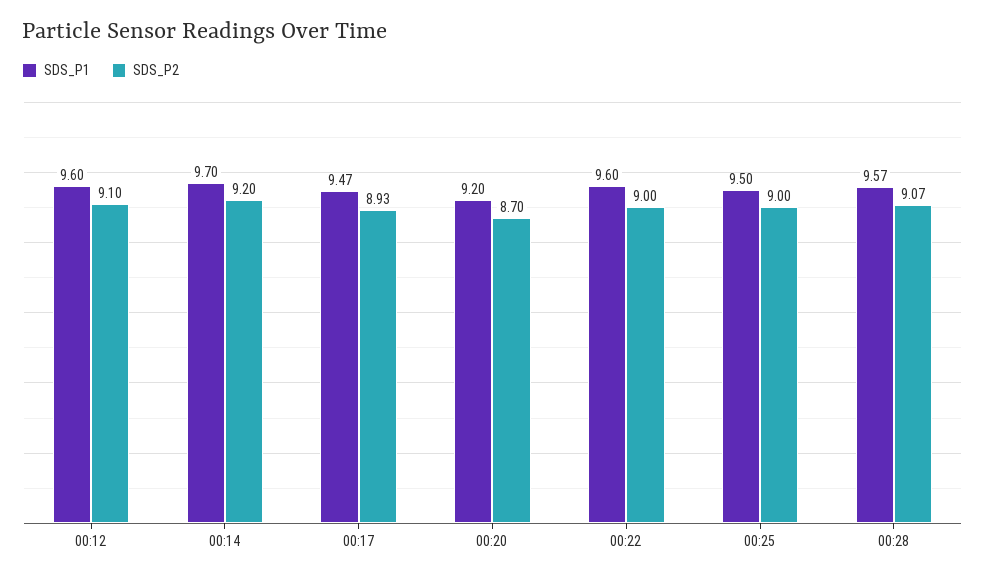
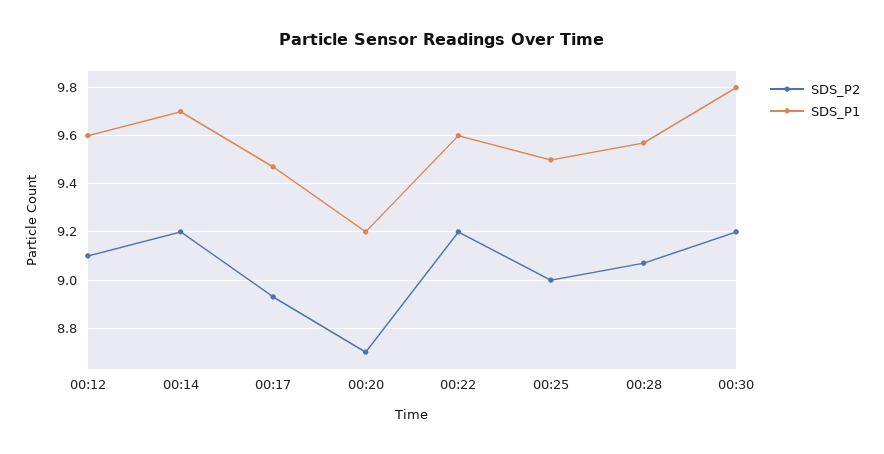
SDS_P2, 00:22: 9 -> 9.2
SDS_P2, 00:30: none -> 9.2
SDS_P1, 00:30: none -> 9.8

